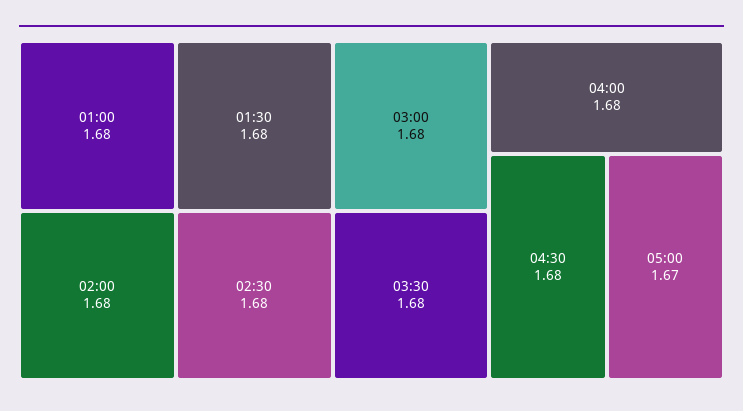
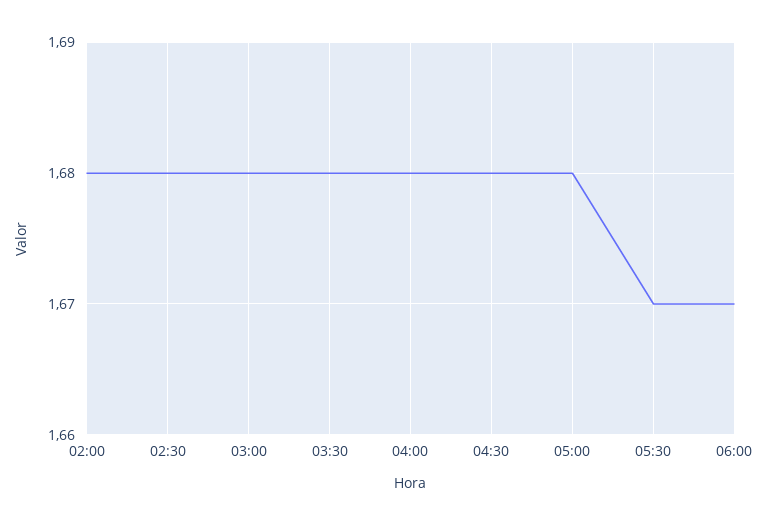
01:00: 1.68 -> none
01:30: 1.68 -> none
05:00: 1.67 -> 1.68
05:30: none -> 1.67
06:00: none -> 1.67

